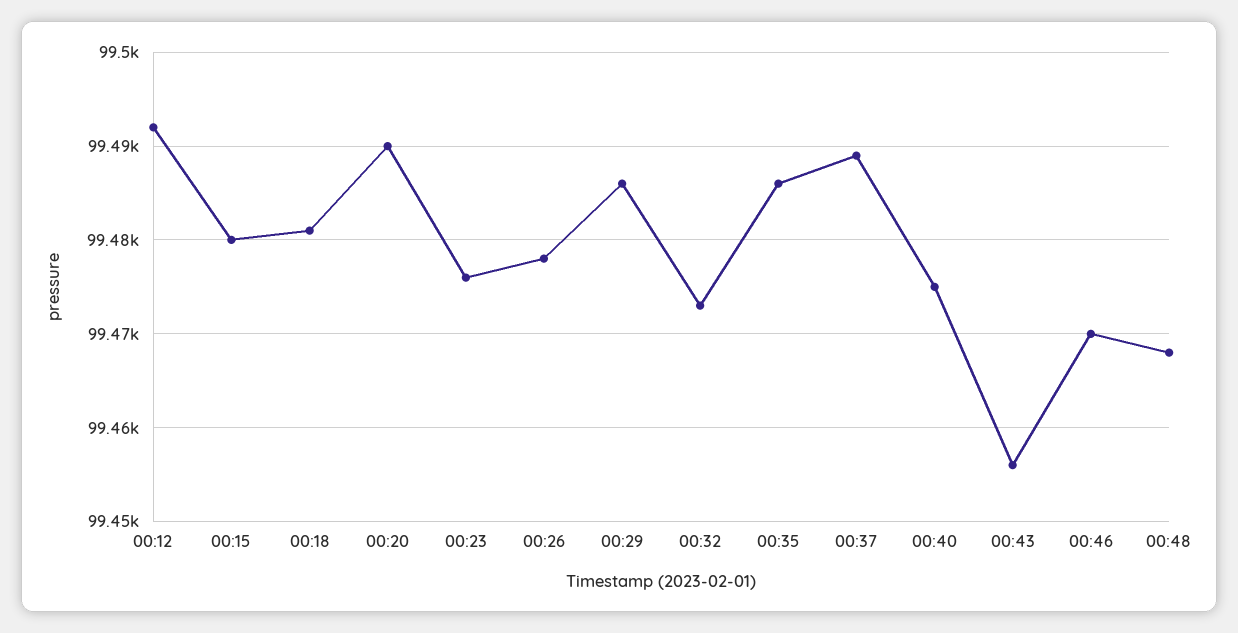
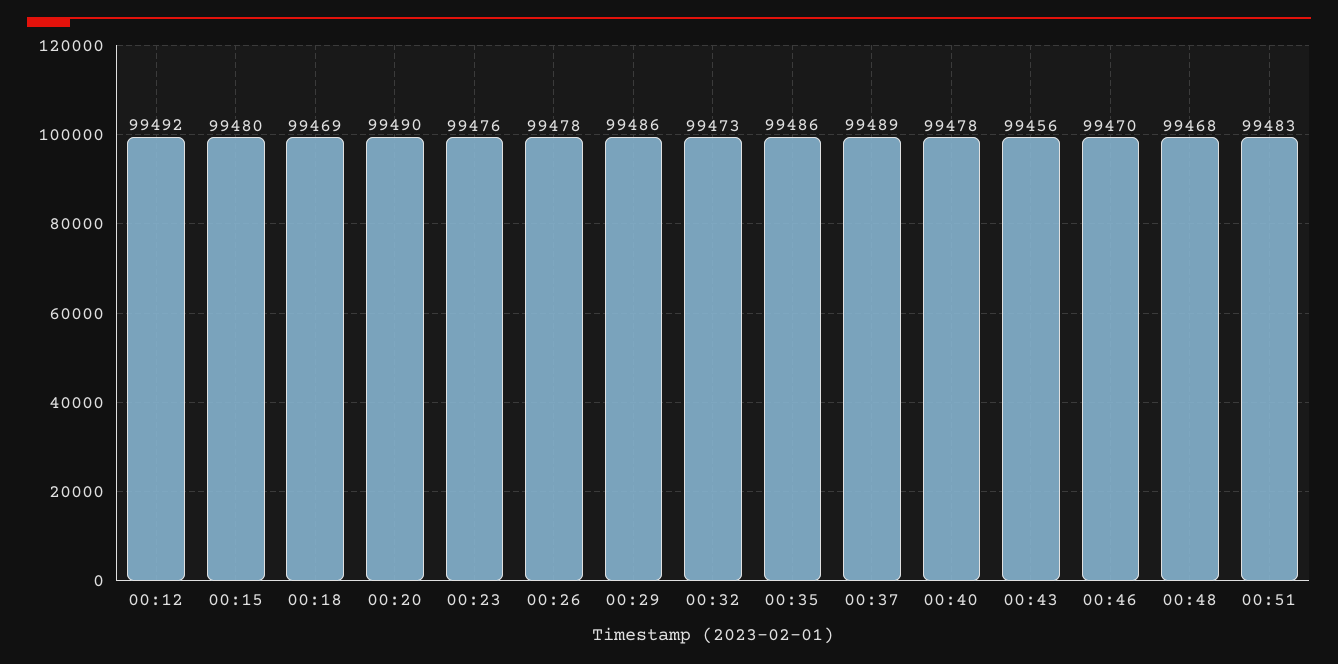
00:18: 99481 -> 99469
00:40: 99475 -> 99478
00:51: none -> 99483

